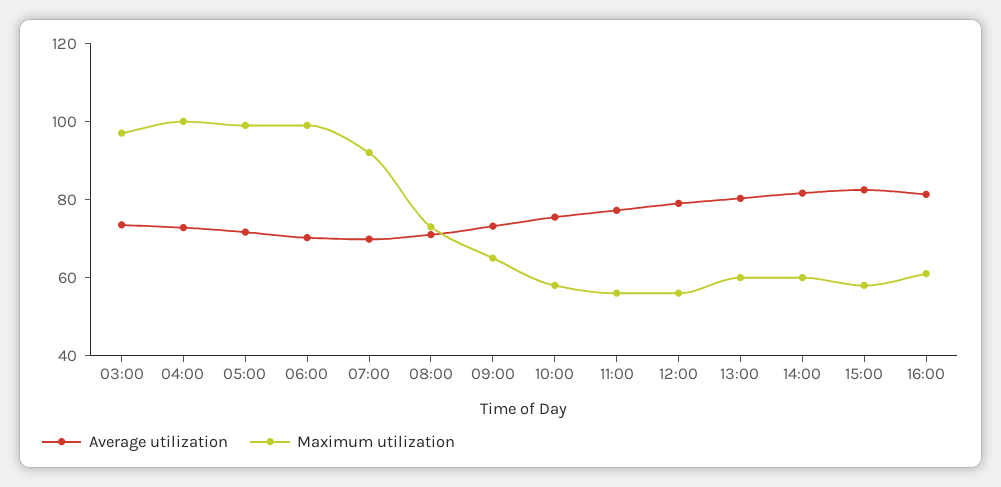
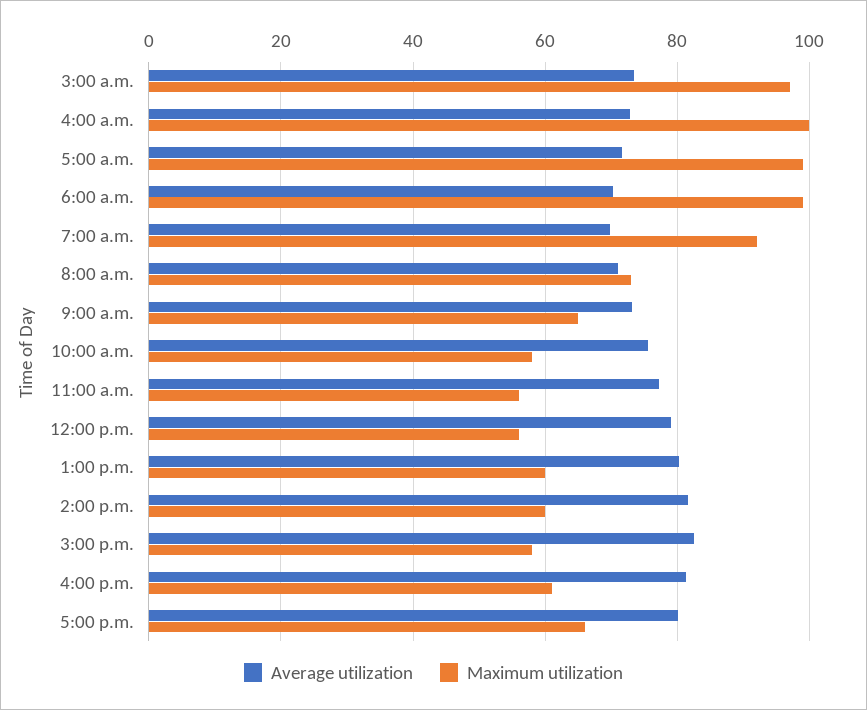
Average utilization, 5:00 p.m.: none -> 80
Maximum utilization, 5:00 p.m.: none -> 66

